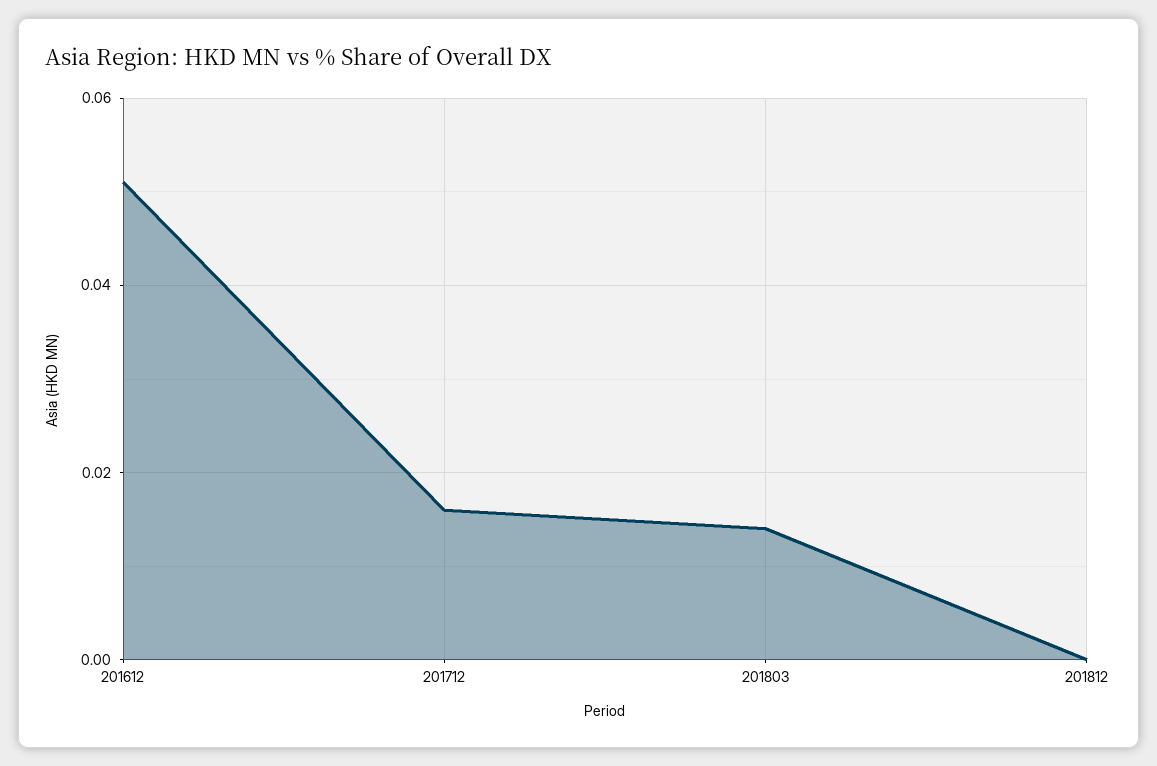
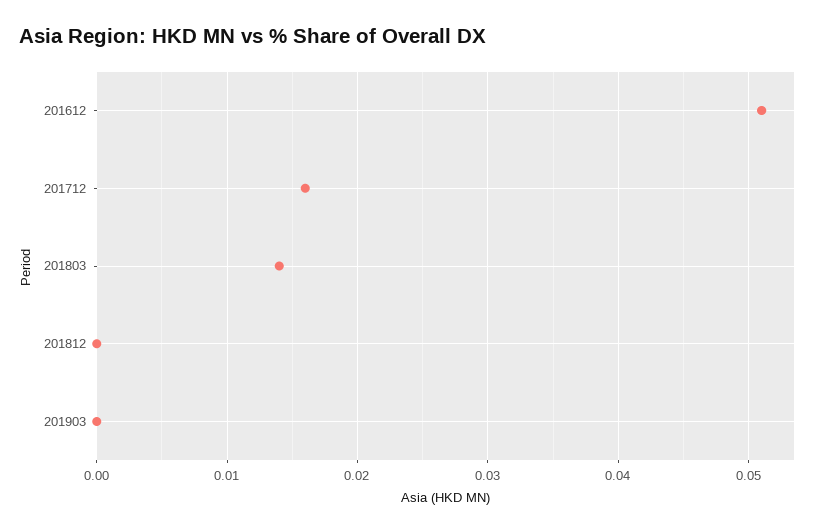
201903: none -> 0

